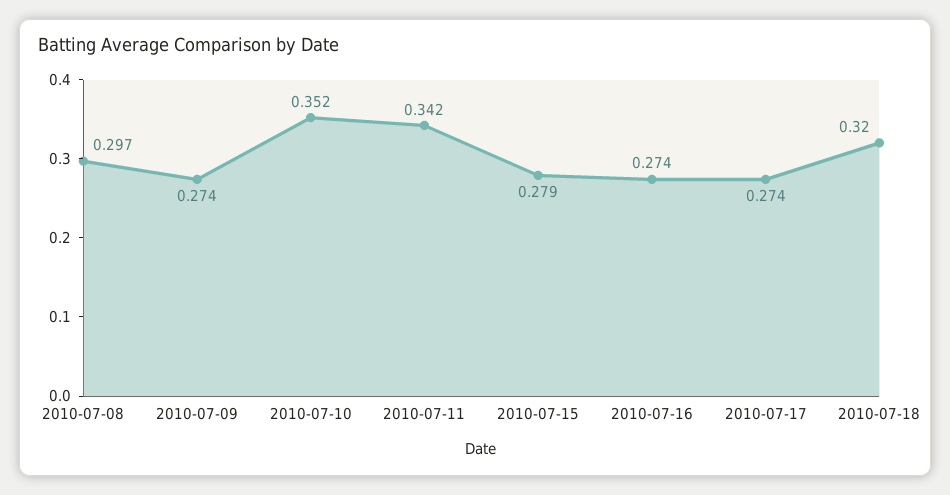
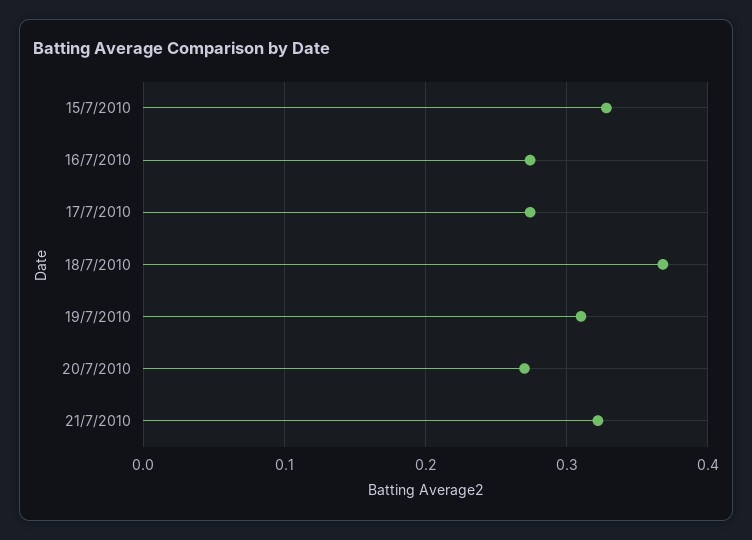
2010-07-08: 0.297 -> none
2010-07-09: 0.274 -> none
2010-07-10: 0.352 -> none
2010-07-11: 0.342 -> none
2010-07-15: 0.279 -> 0.33
2010-07-18: 0.32 -> 0.37
19/7/2010: none -> 0.31
20/7/2010: none -> 0.27
21/7/2010: none -> 0.32

